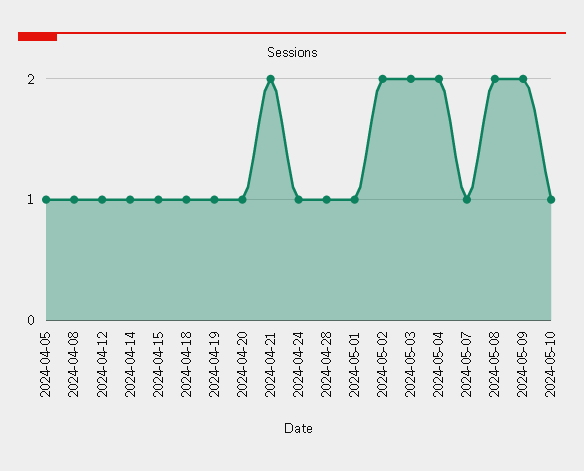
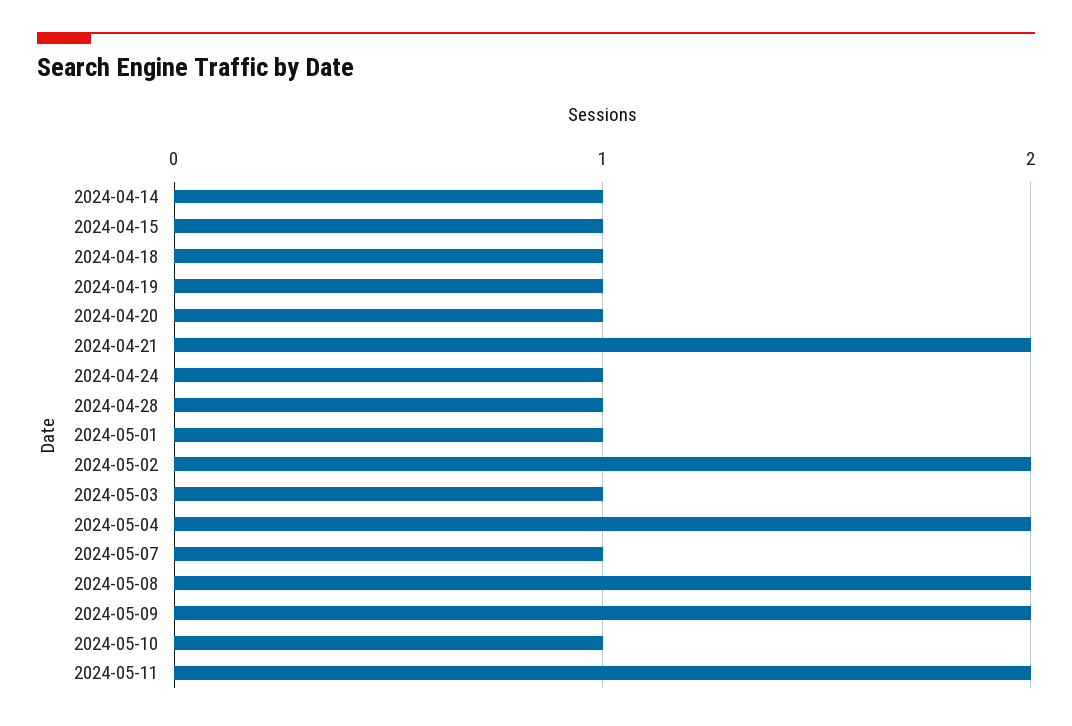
2024-04-05: 1 -> none
2024-04-08: 1 -> none
2024-04-12: 1 -> none
2024-05-03: 2 -> 1
2024-05-11: none -> 2

